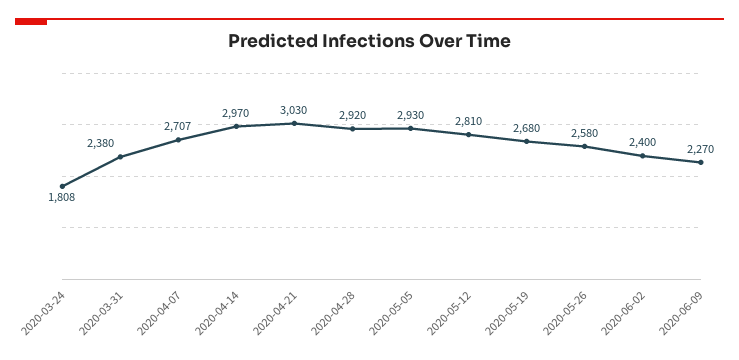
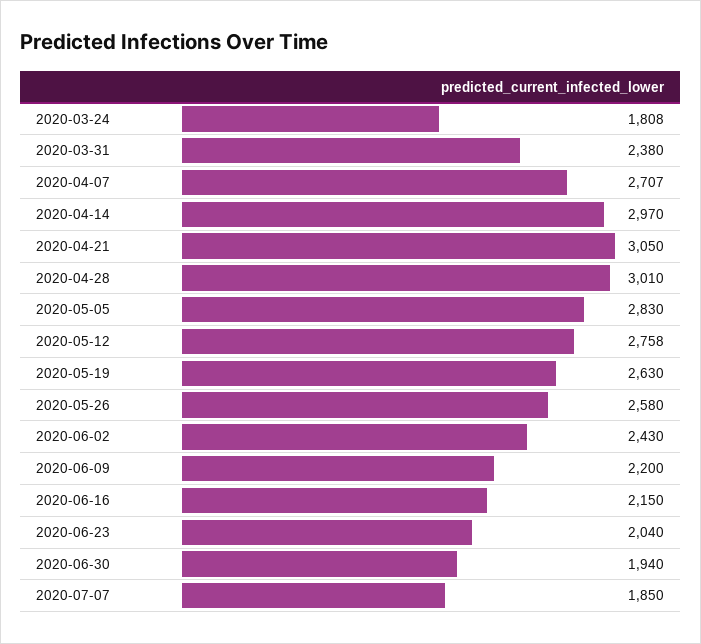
2020-04-21: 3030 -> 3050
2020-04-28: 2920 -> 3010
2020-05-05: 2930 -> 2830
2020-05-12: 2810 -> 2758
2020-05-19: 2680 -> 2630
2020-06-02: 2400 -> 2430
2020-06-09: 2270 -> 2200
2020-06-16: none -> 2150
2020-06-23: none -> 2040
2020-06-30: none -> 1940
2020-07-07: none -> 1850

